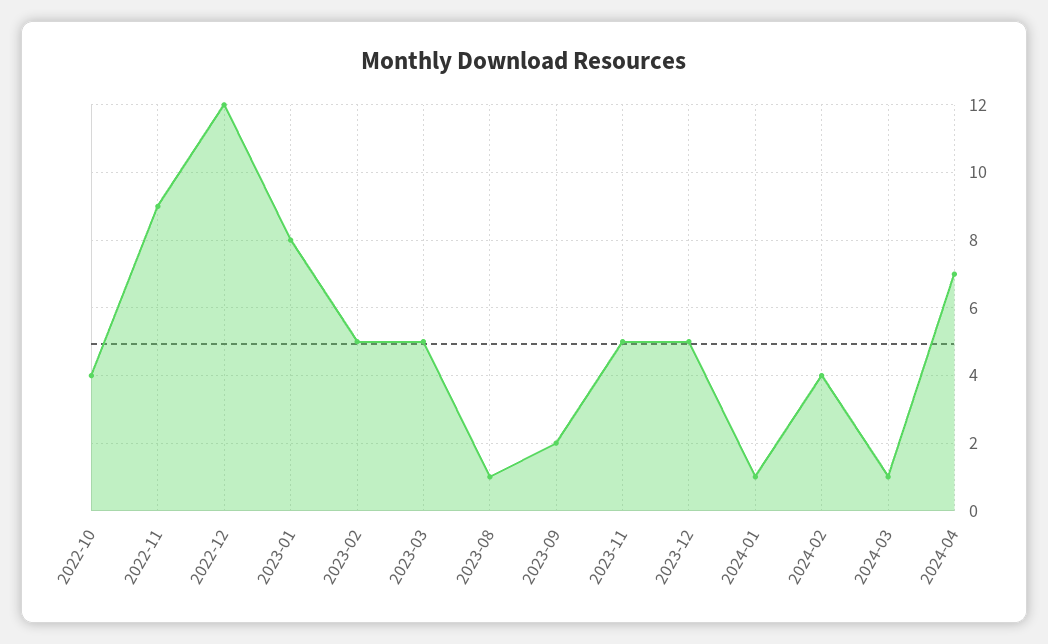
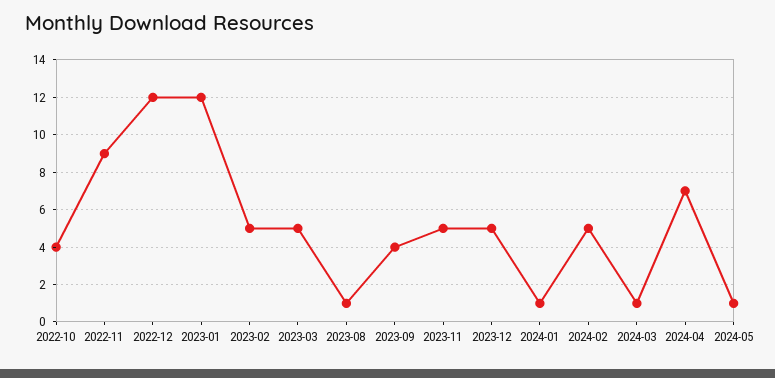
2023-01: 8 -> 12
2023-09: 2 -> 4
2024-02: 4 -> 5
2024-05: none -> 1

